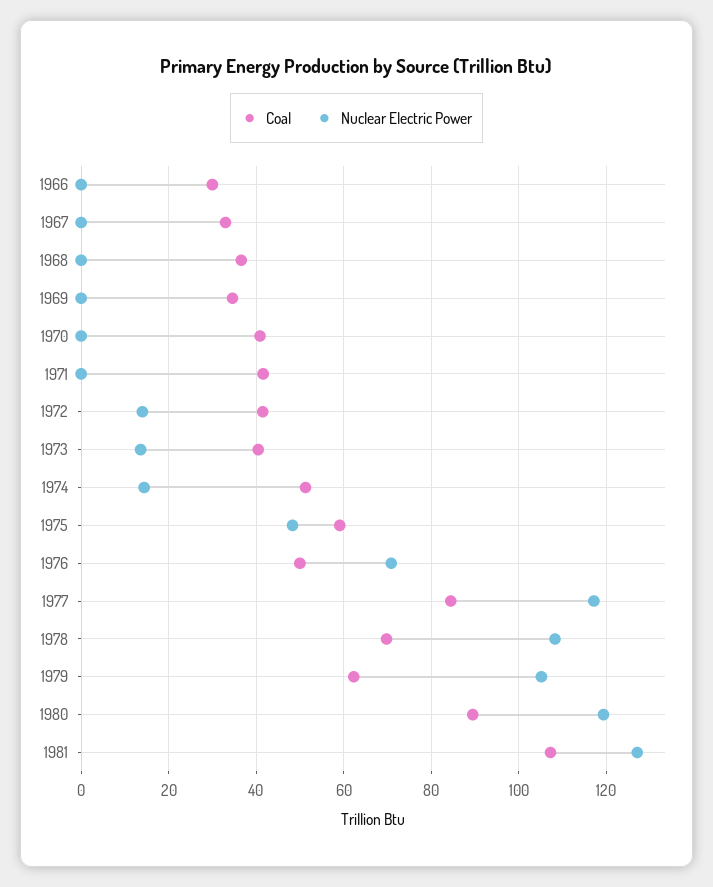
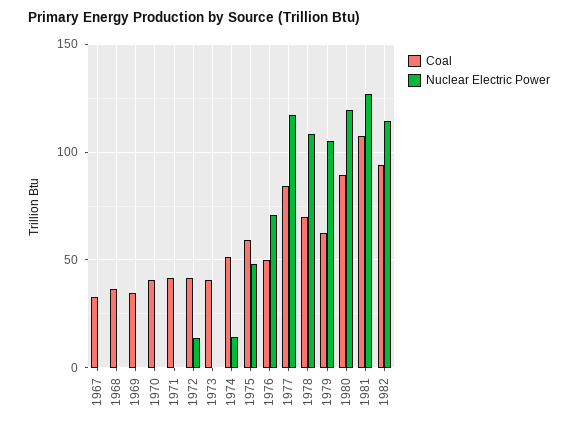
Coal, 1966: 30 -> none
Nuclear Electric Power, 1966: 0 -> none
Nuclear Electric Power, 1973: 14 -> 0
Coal, 1982: none -> 95
Nuclear Electric Power, 1982: none -> 115

